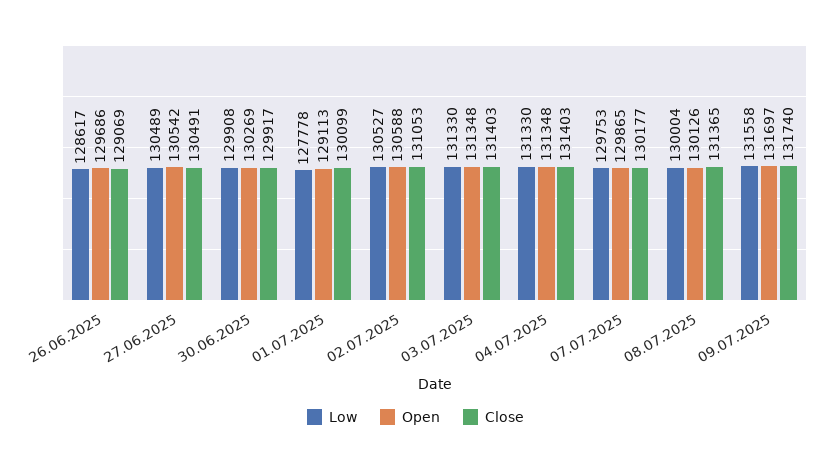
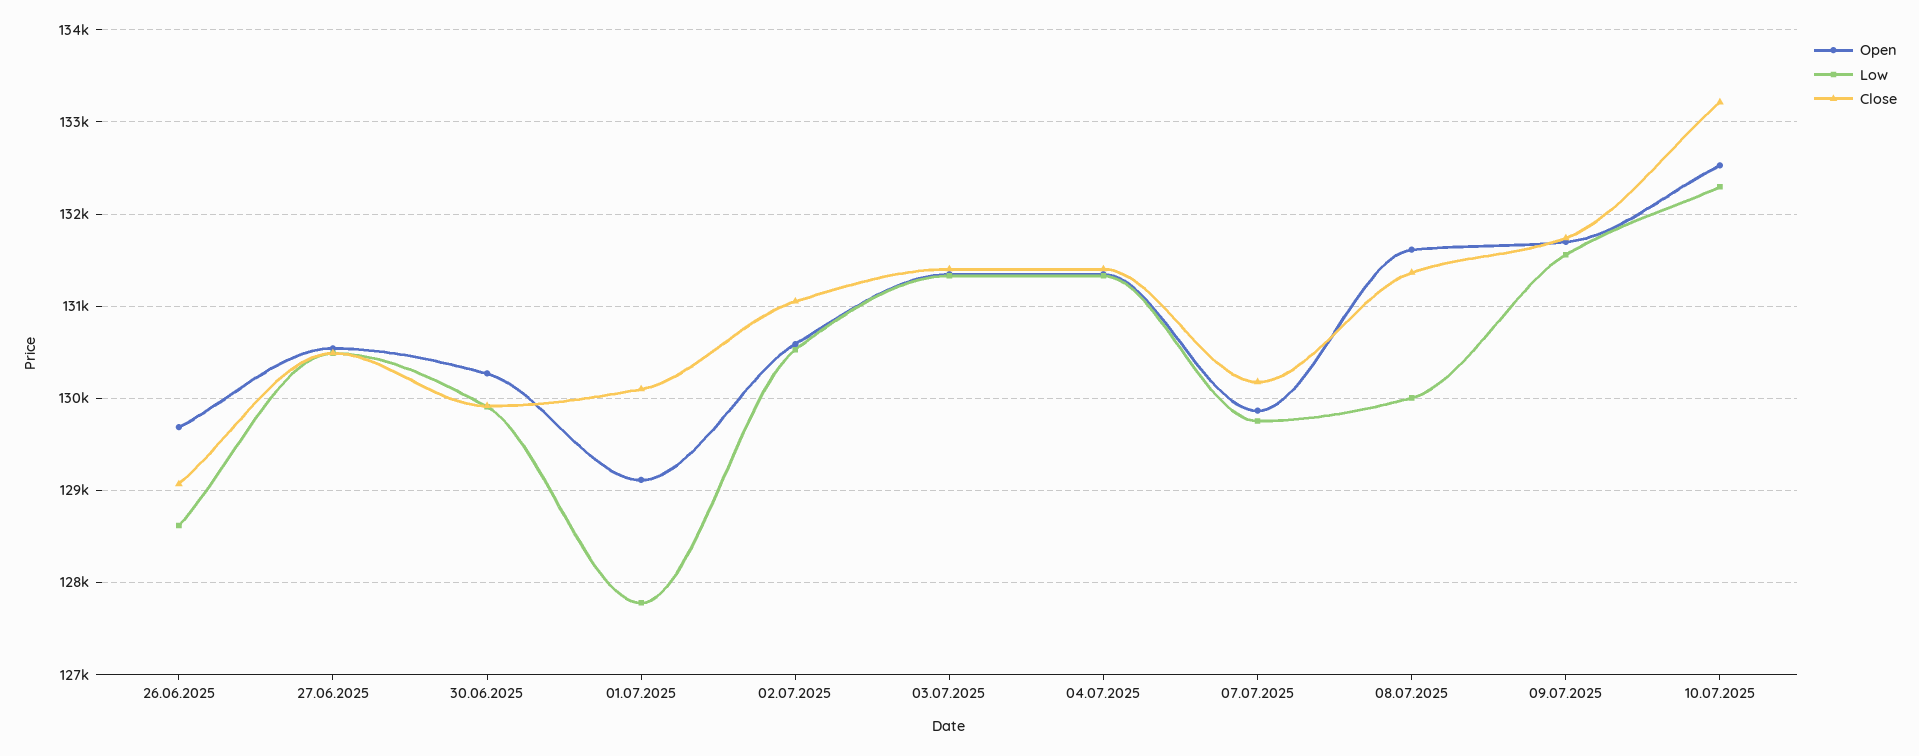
Open, 08.07.2025: 130126 -> 131600
Open, 10.07.2025: none -> 132500
Low, 10.07.2025: none -> 132300
Close, 10.07.2025: none -> 133200

